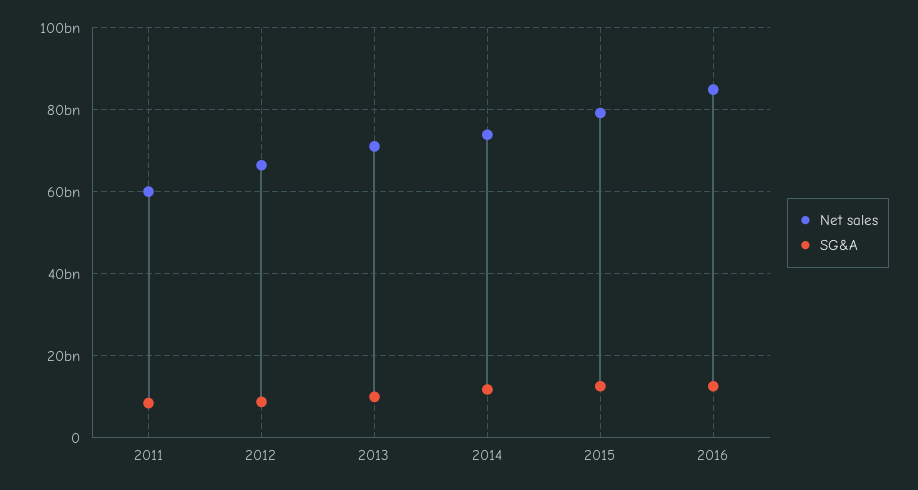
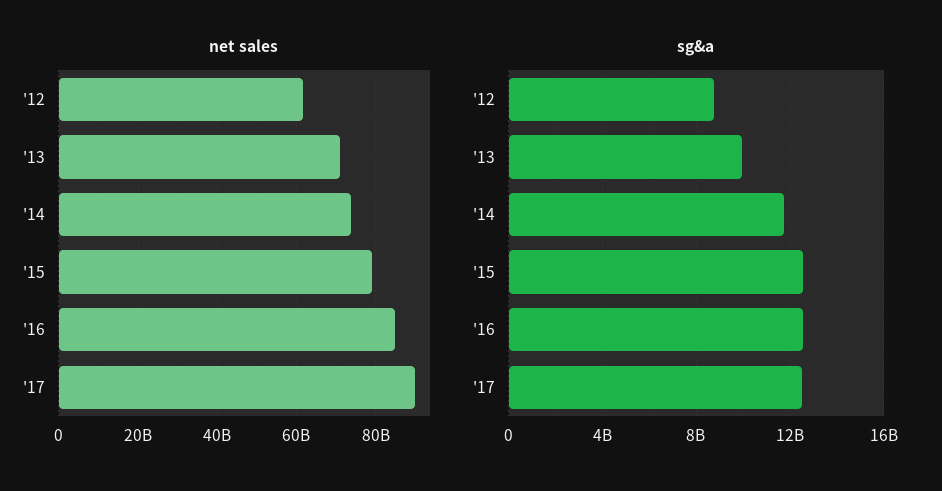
Net sales, 2011: 60000000000 -> none
SG&A, 2011: 8000000000 -> none
Net sales, 2012: 66000000000 -> 62000000000
Net sales, '17: none -> 90000000000
SG&A, '17: none -> 12500000000

